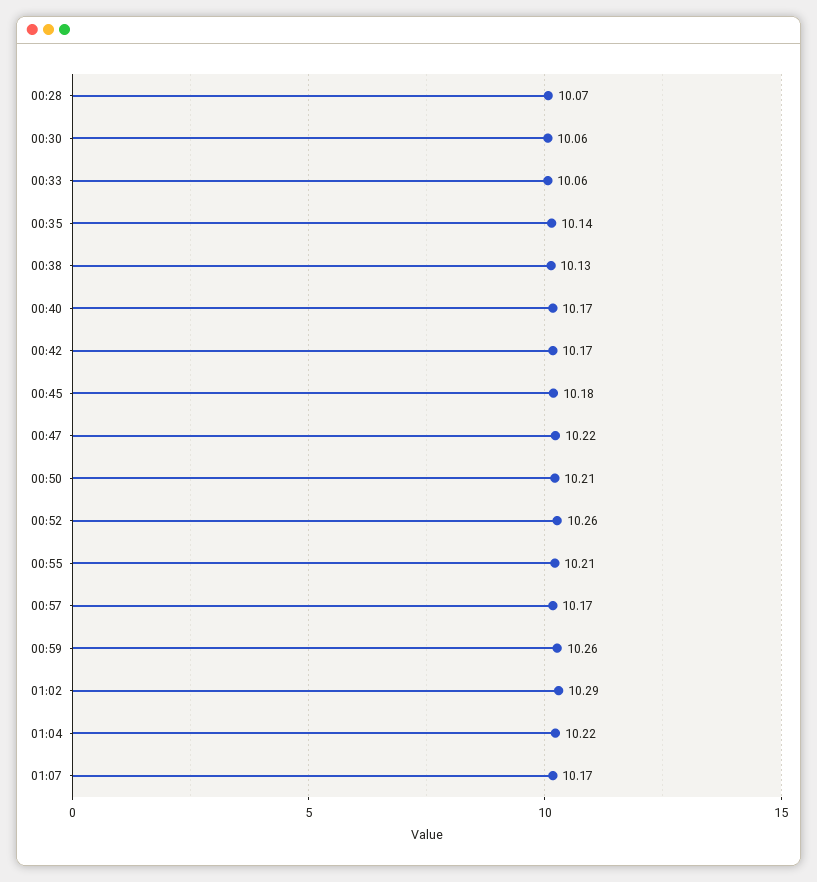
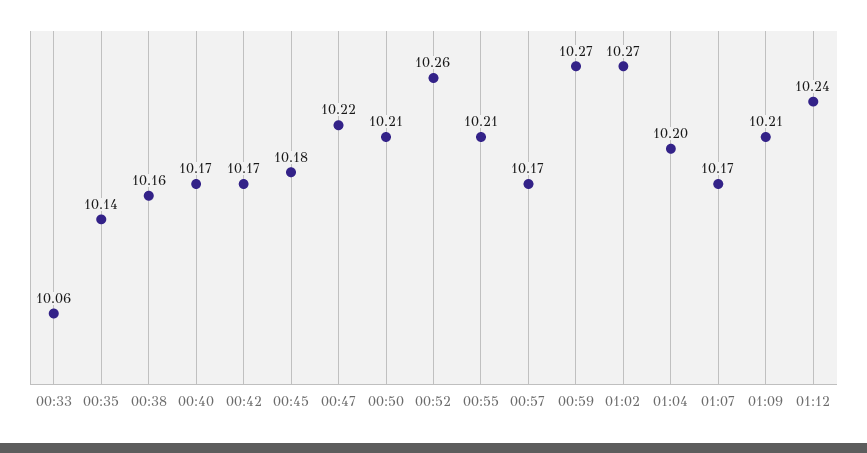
00:28: 10.07 -> none
00:30: 10.06 -> none
00:38: 10.13 -> 10.16
00:59: 10.26 -> 10.27
01:02: 10.29 -> 10.27
01:04: 10.22 -> 10.2
01:09: none -> 10.21
01:12: none -> 10.24

